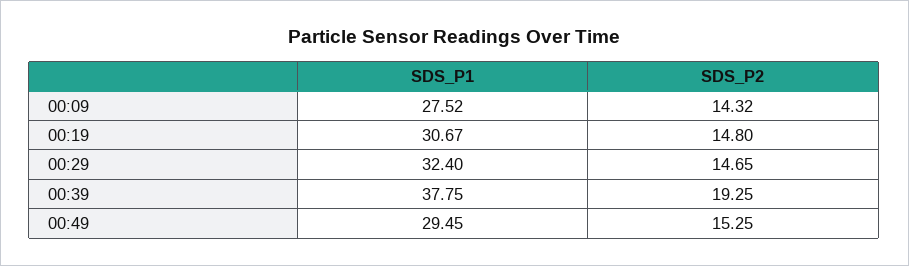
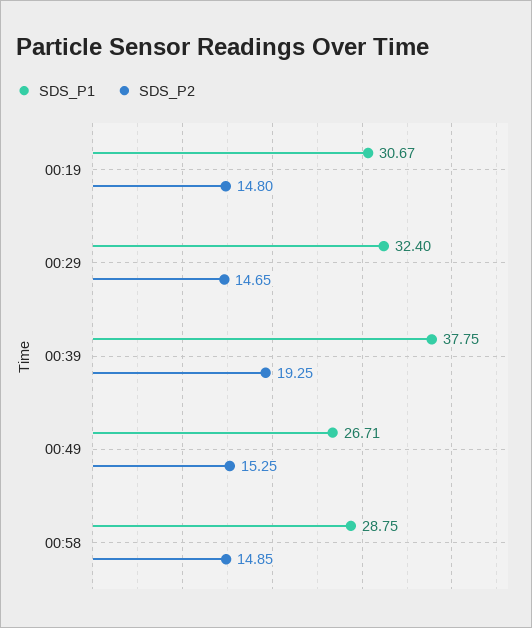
SDS_P1, 00:09: 27.52 -> none
SDS_P2, 00:09: 14.32 -> none
SDS_P1, 00:49: 29.45 -> 26.71
SDS_P1, 00:58: none -> 28.75
SDS_P2, 00:58: none -> 14.85

